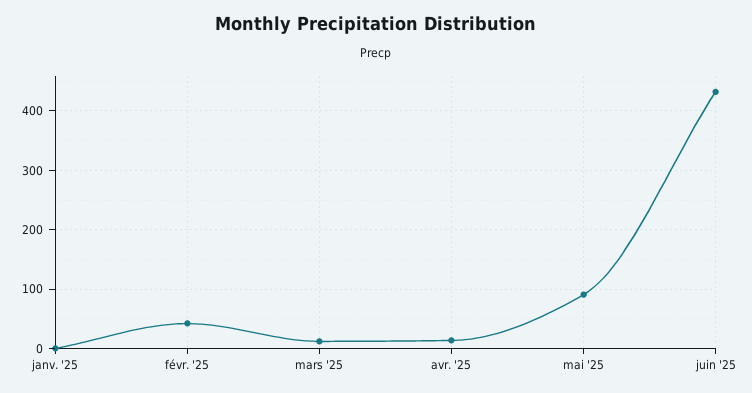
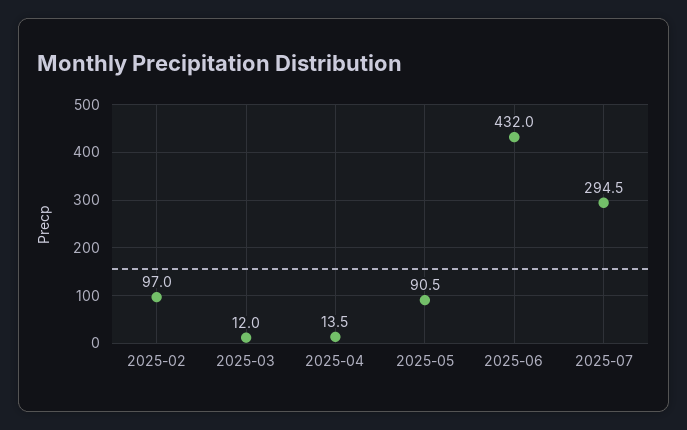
janv. '25: 0 -> none
févr. '25: 40 -> 97
2025-07: none -> 294.5

